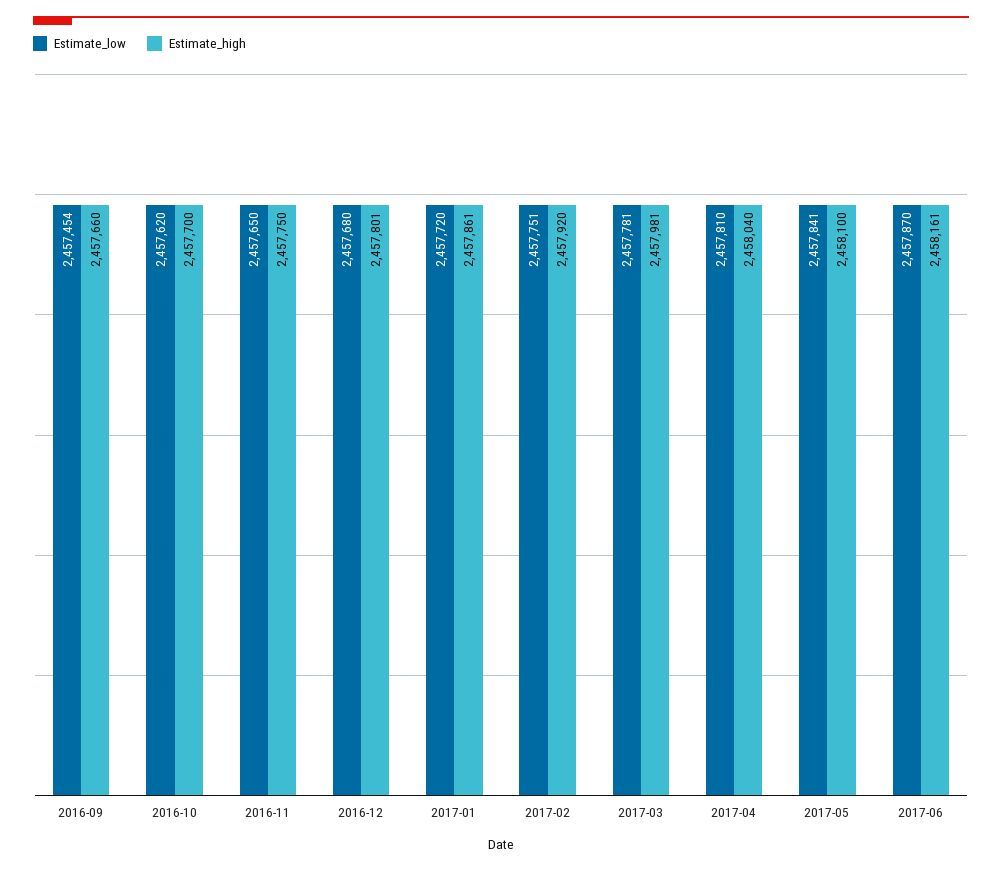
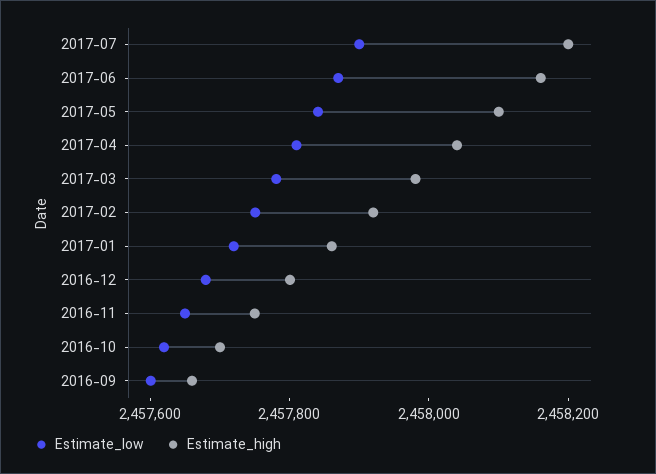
Estimate_low, 2016-09: 2457454 -> 2457600
Estimate_low, 2017-07: none -> 2457900
Estimate_high, 2017-07: none -> 2458200

